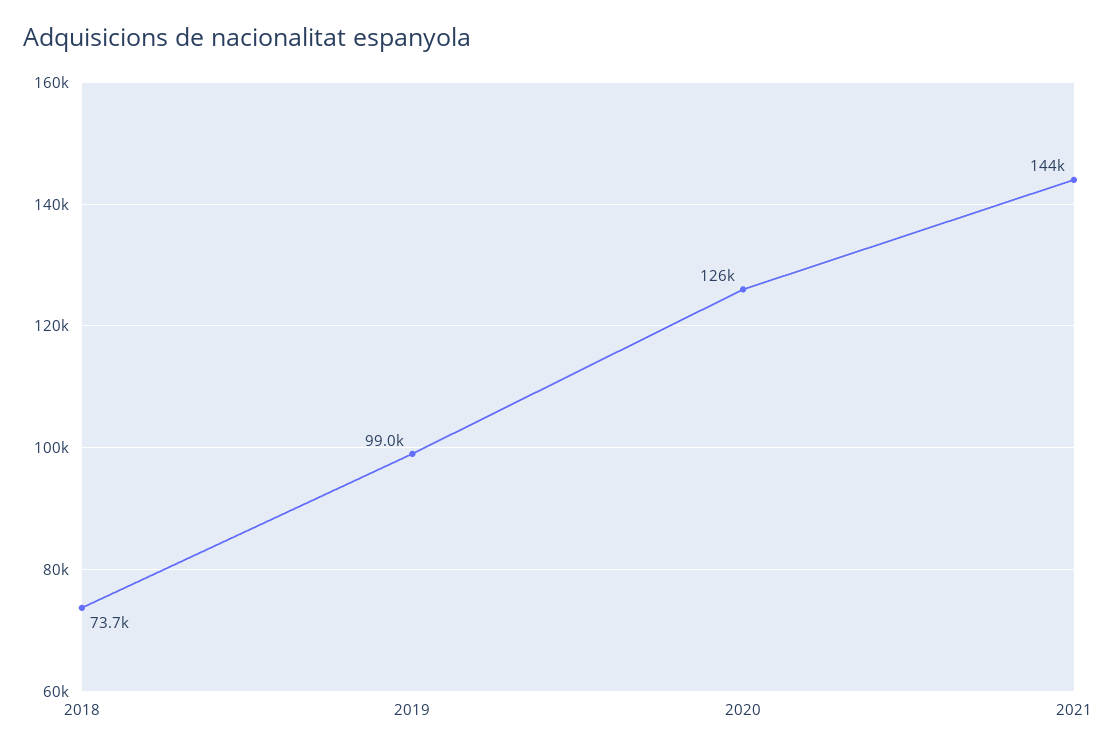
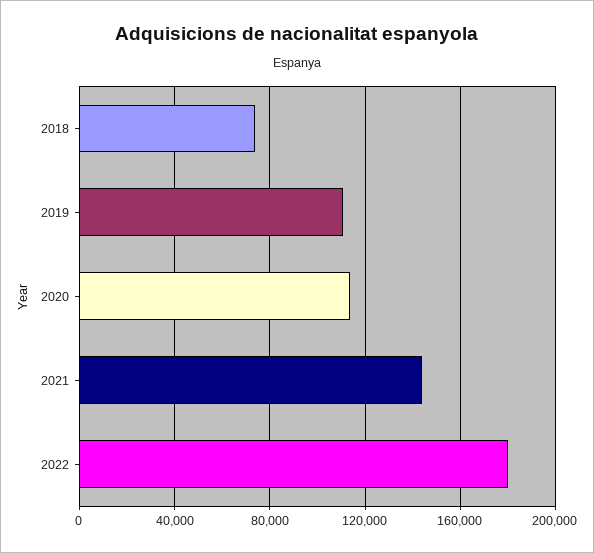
2019: 99000 -> 110000
2020: 126000 -> 115000
2022: none -> 180000

